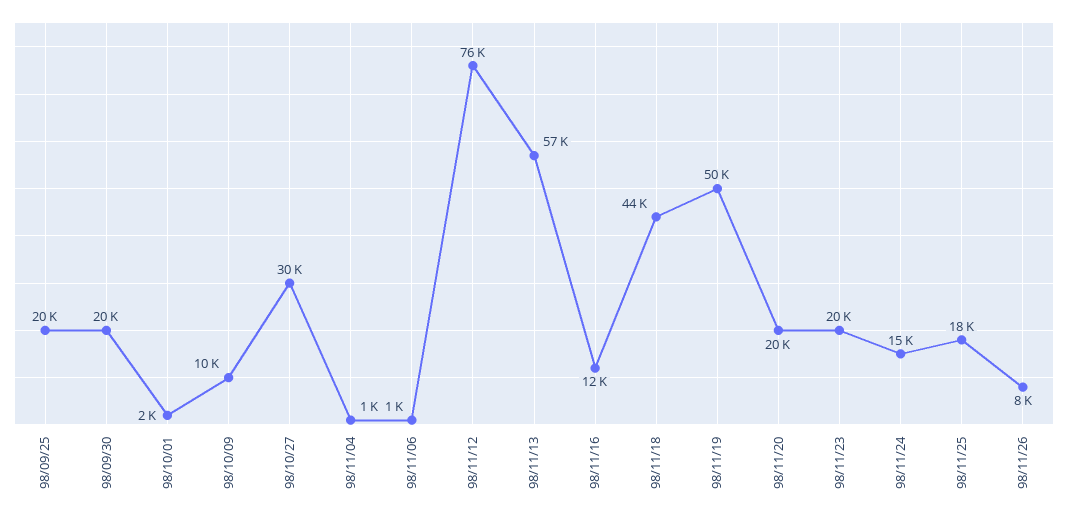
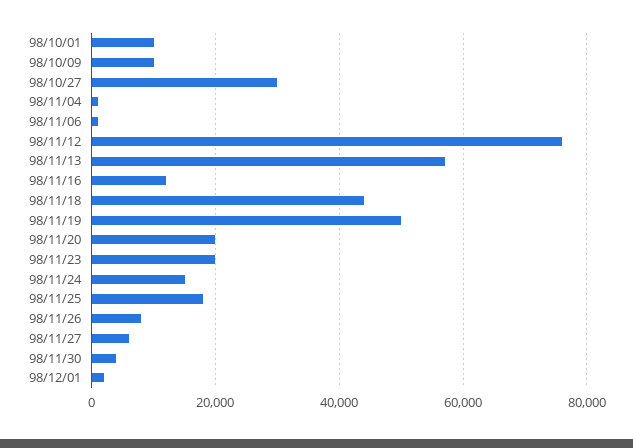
98/09/25: 20000 -> none
98/09/30: 20000 -> none
98/10/01: 2000 -> 10000
98/11/27: none -> 6000
98/11/30: none -> 4000
98/12/01: none -> 2000

